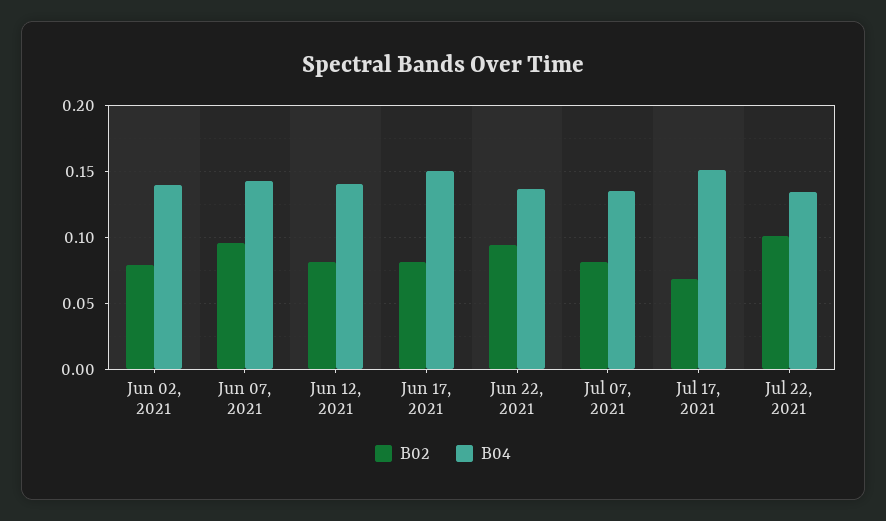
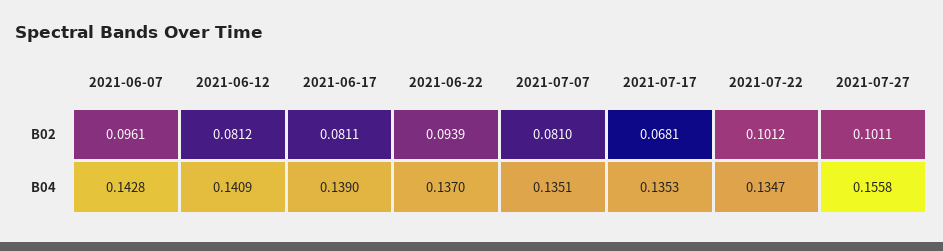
B02, Jun 02, 2021: 0.08 -> none
B04, Jun 02, 2021: 0.14 -> none
B04, Jun 17, 2021: 0.15 -> 0.139
B04, Jul 17, 2021: 0.15 -> 0.1353
B02, 2021-07-27: none -> 0.1011
B04, 2021-07-27: none -> 0.1558

